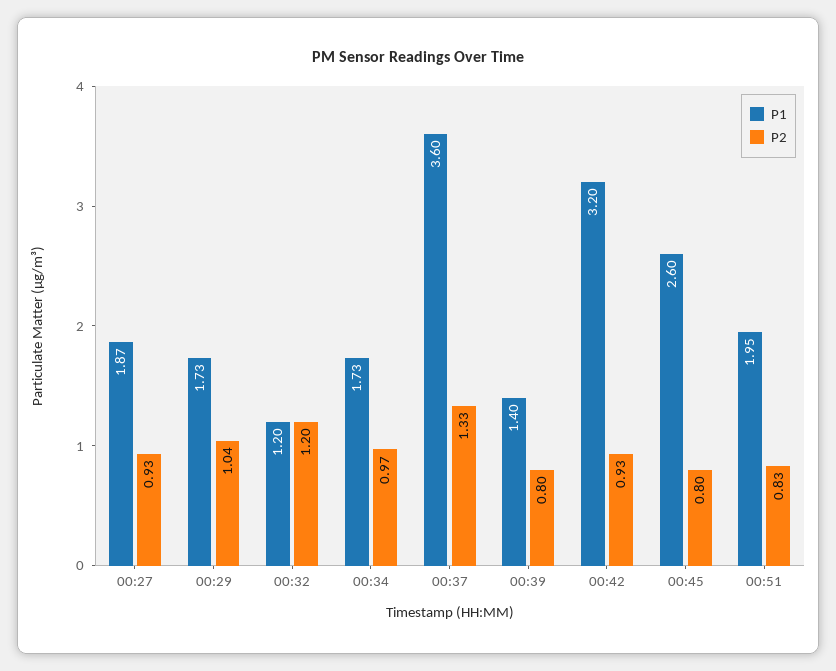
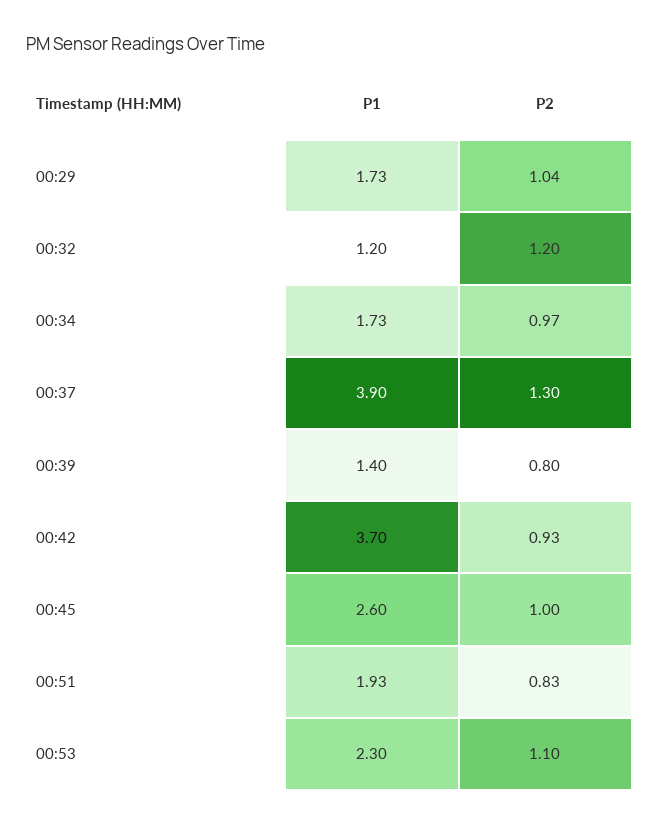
P1, 00:27: 1.87 -> none
P2, 00:27: 0.93 -> none
P1, 00:37: 3.6 -> 3.9
P2, 00:37: 1.33 -> 1.3
P1, 00:42: 3.2 -> 3.7
P2, 00:45: 0.8 -> 1
P1, 00:51: 1.95 -> 1.93
P1, 00:53: none -> 2.3
P2, 00:53: none -> 1.1

